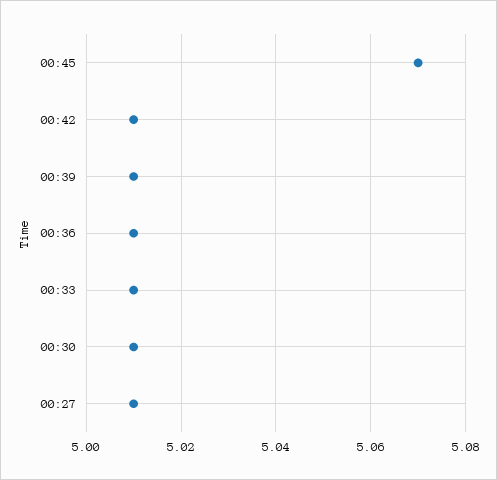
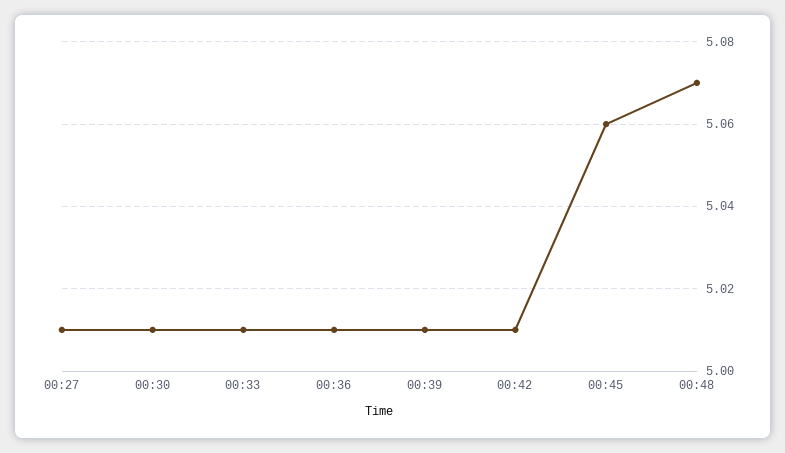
00:45: 5.07 -> 5.06
00:48: none -> 5.07

